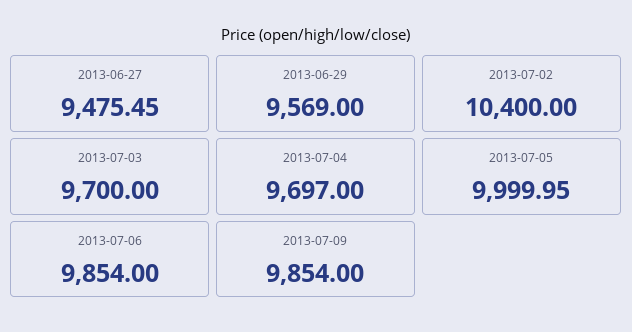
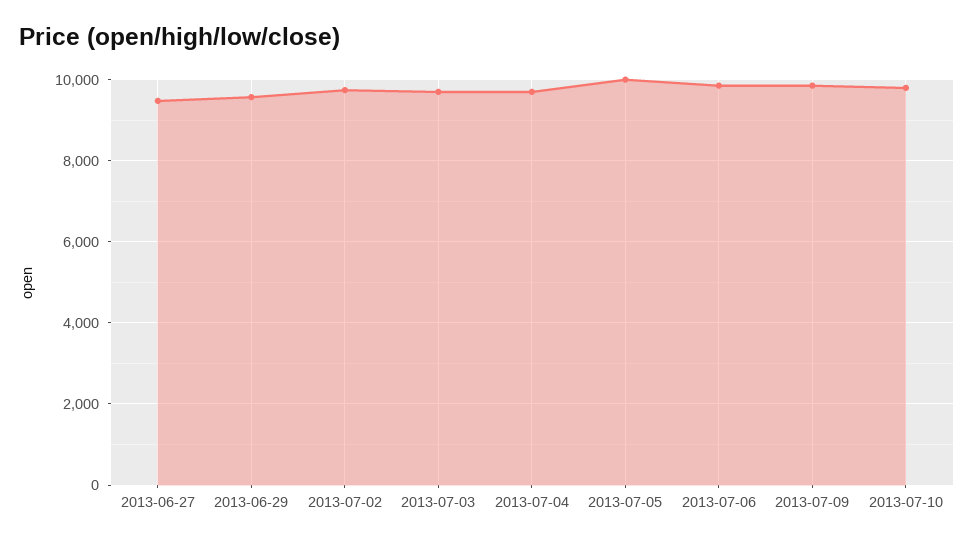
2013-07-02: 10400 -> 9800
2013-07-10: none -> 9800

